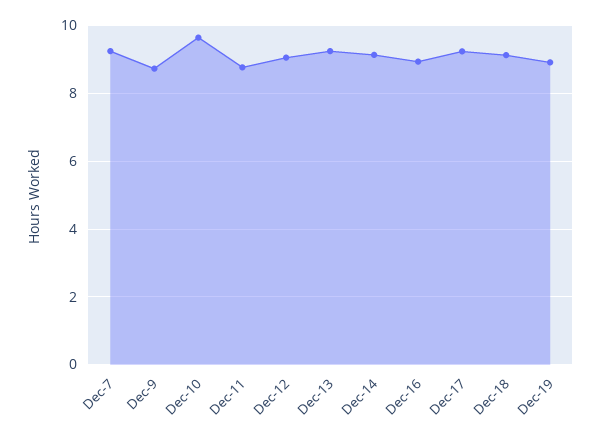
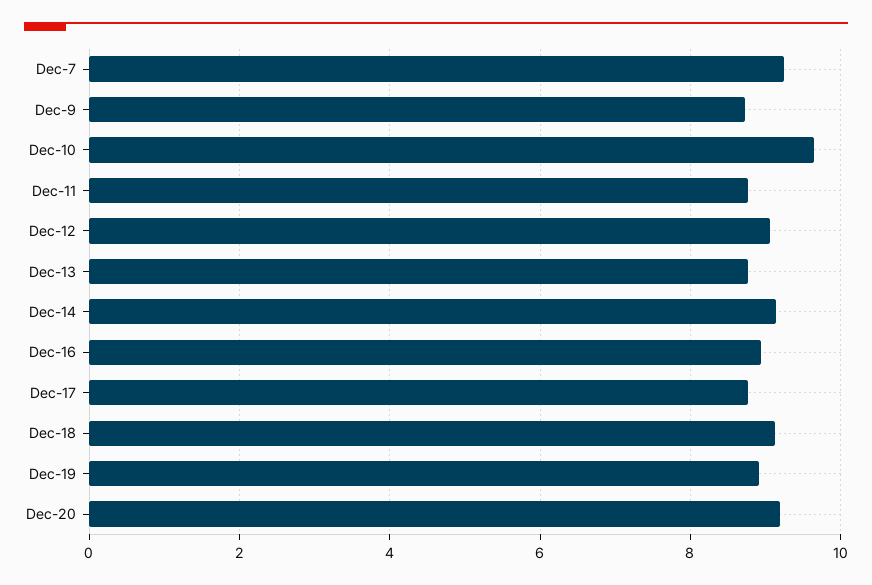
Dec-13: 9.2 -> 8.8
Dec-17: 9.2 -> 8.8
Dec-20: none -> 9.2

